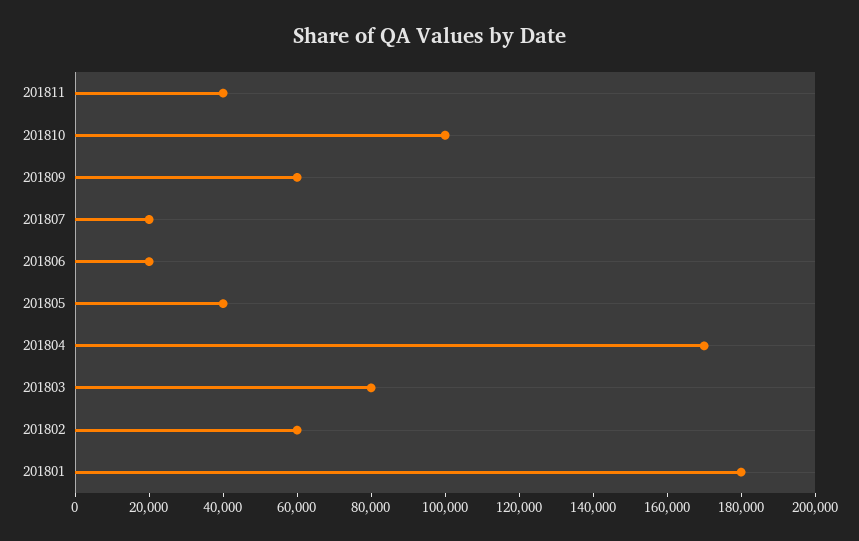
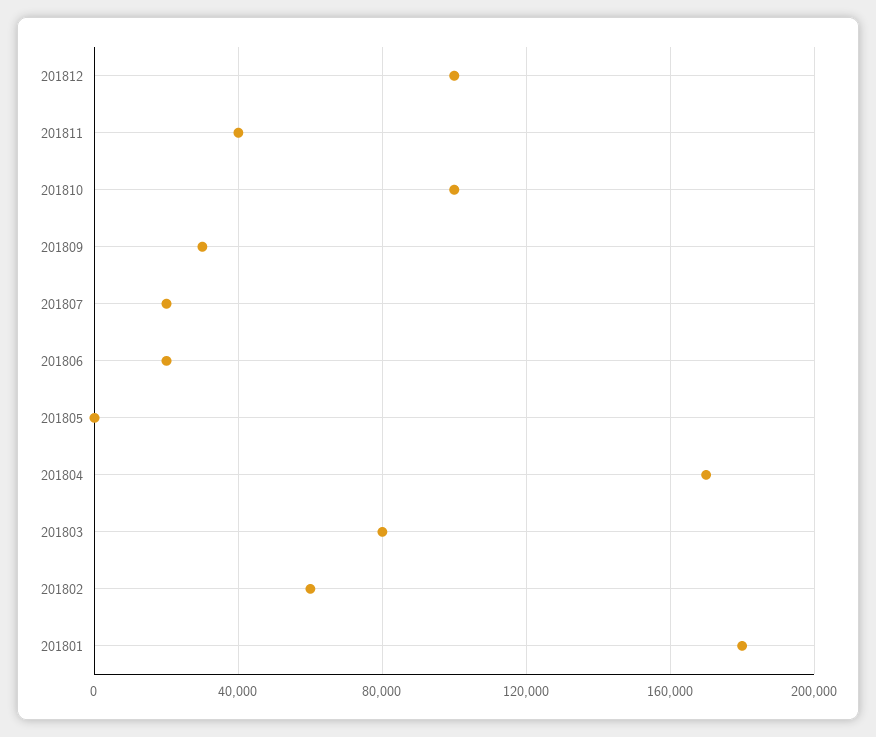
201809: 60000 -> 30000
201805: 40000 -> 0
201812: none -> 100000

